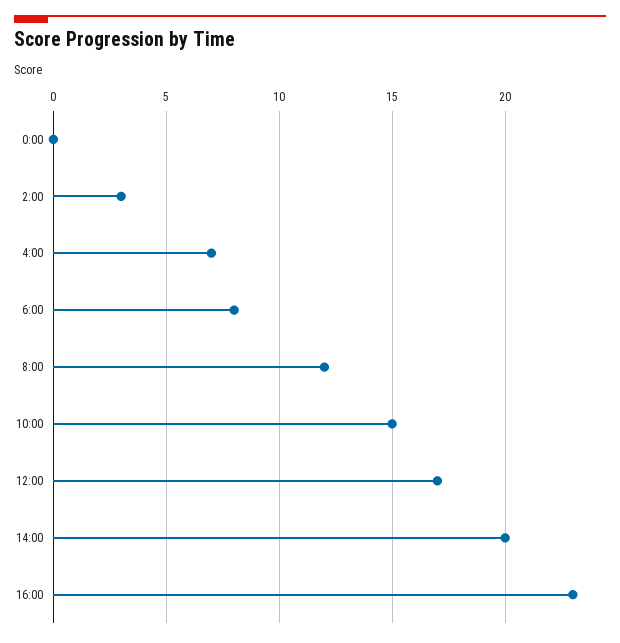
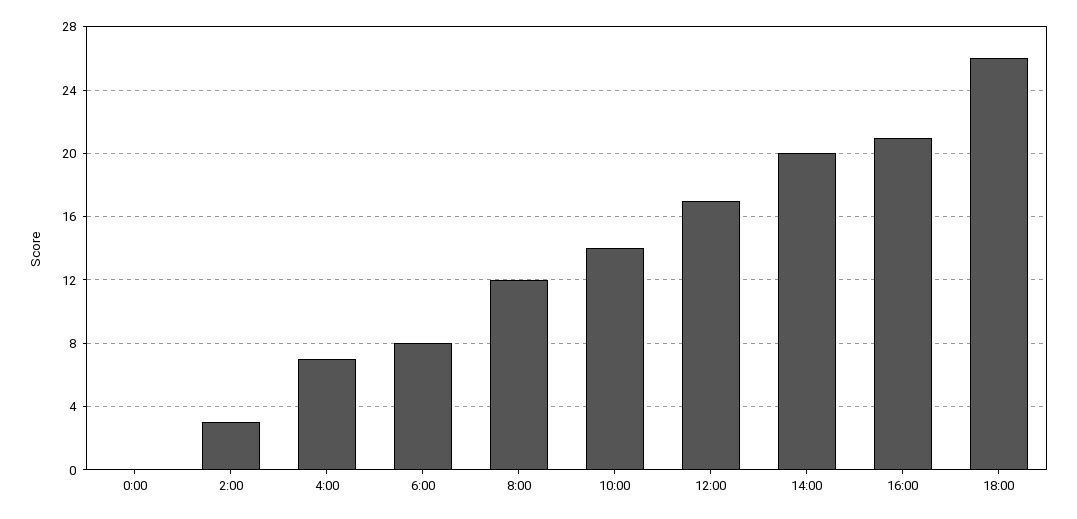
10:00: 15 -> 14
16:00: 23 -> 21
18:00: none -> 26

